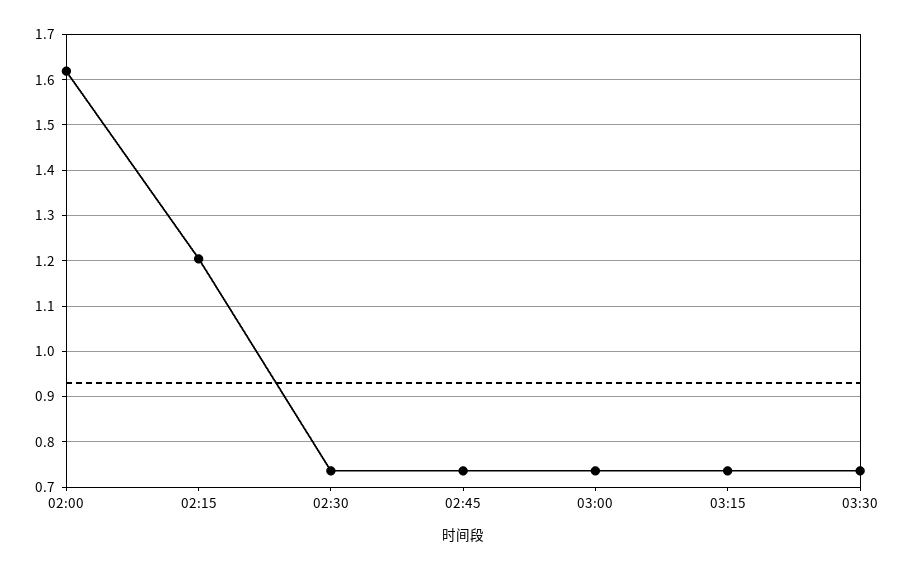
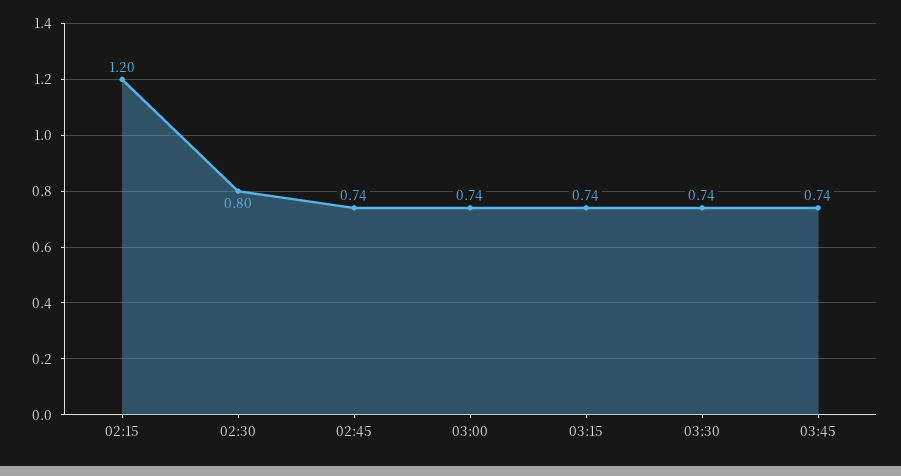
02:00: 1.62 -> none
02:30: 0.74 -> 0.8
03:45: none -> 0.74

